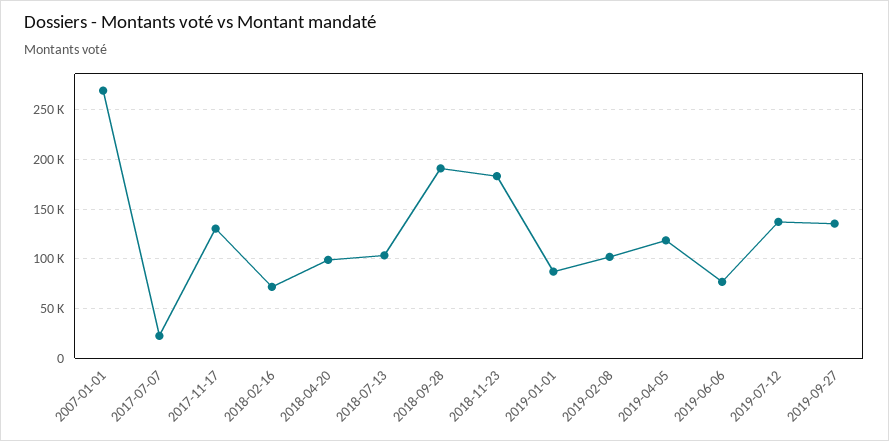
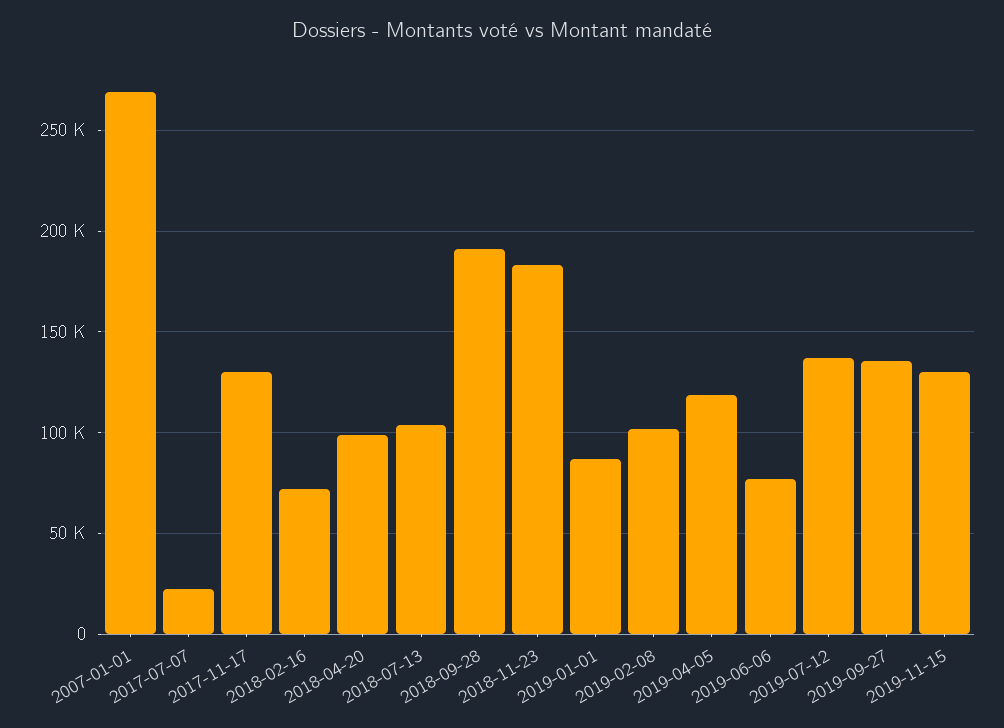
2019-11-15: none -> 130000

